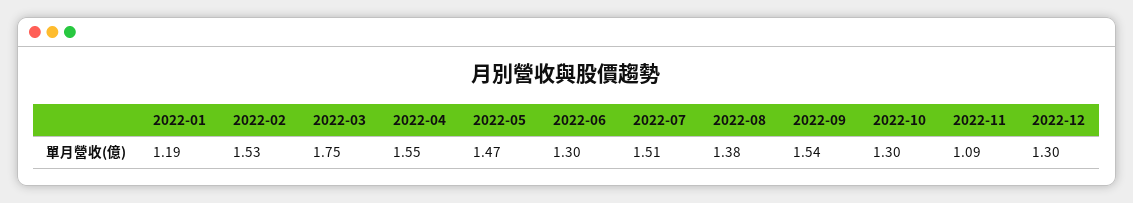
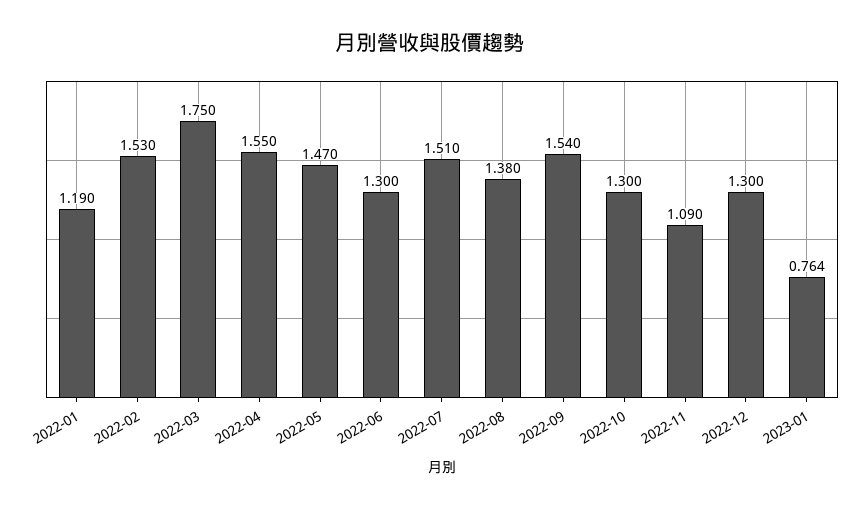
2023-01: none -> 0.764

